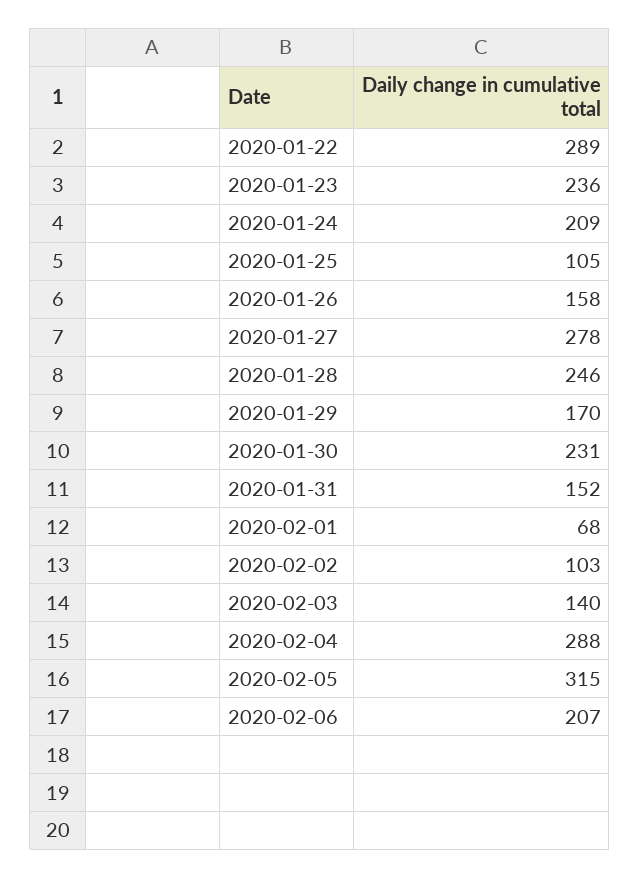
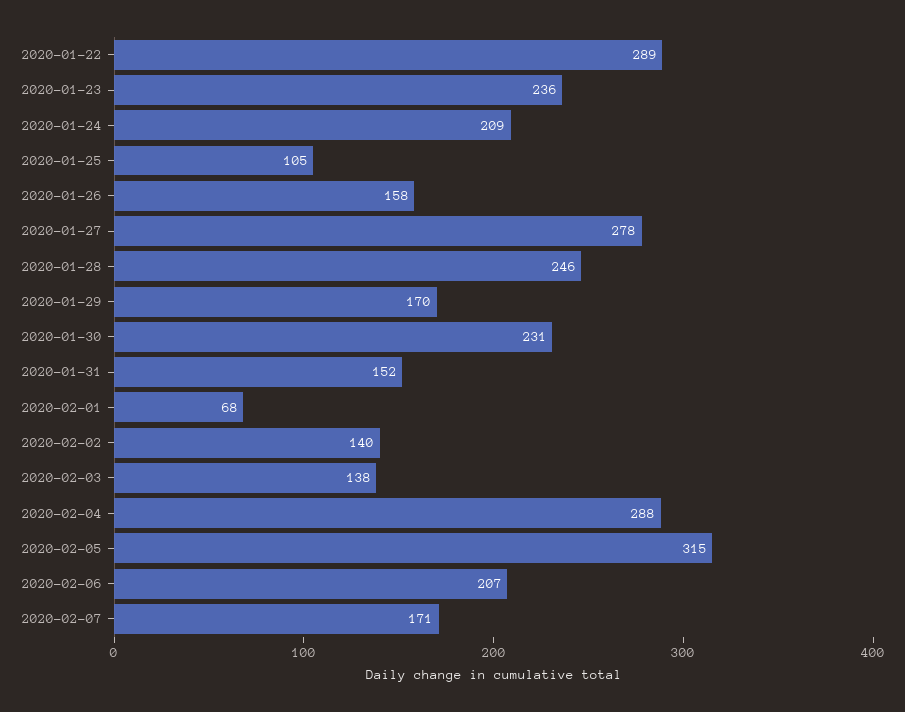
2020-02-02: 103 -> 140
2020-02-03: 140 -> 138
2020-02-07: none -> 171

